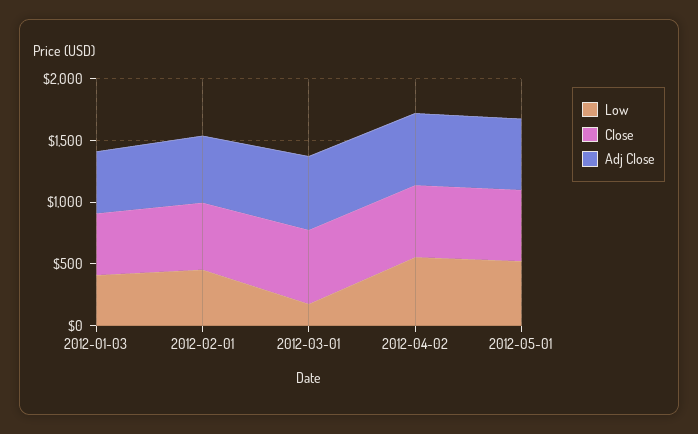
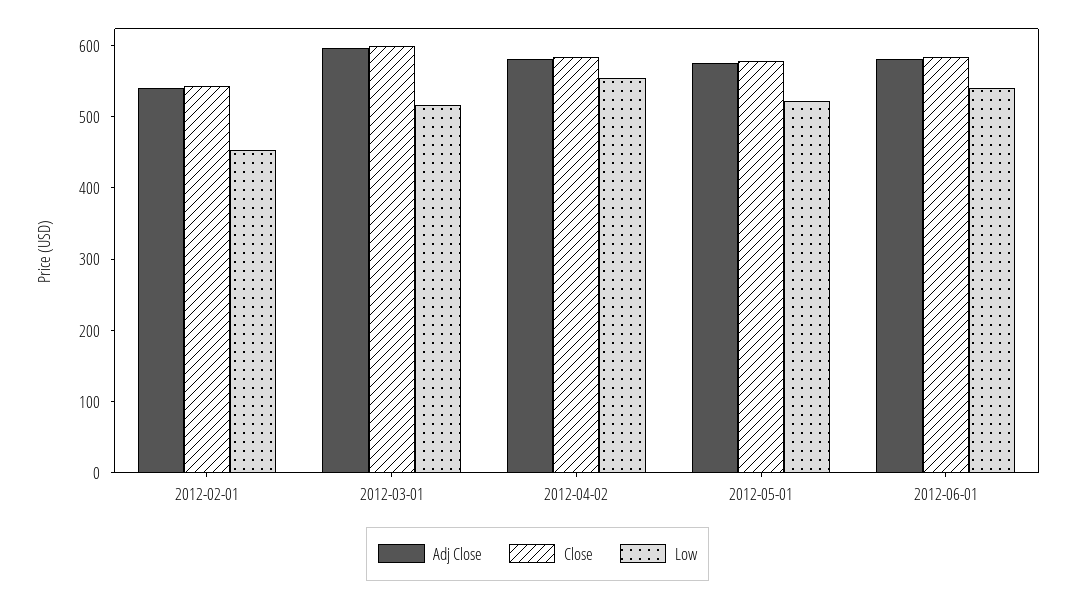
Low, 2012-01-03: 400 -> none
Close, 2012-01-03: 500 -> none
Adj Close, 2012-01-03: 500 -> none
Low, 2012-03-01: 200 -> 520
Adj Close, 2012-06-01: none -> 580
Close, 2012-06-01: none -> 580
Low, 2012-06-01: none -> 540

